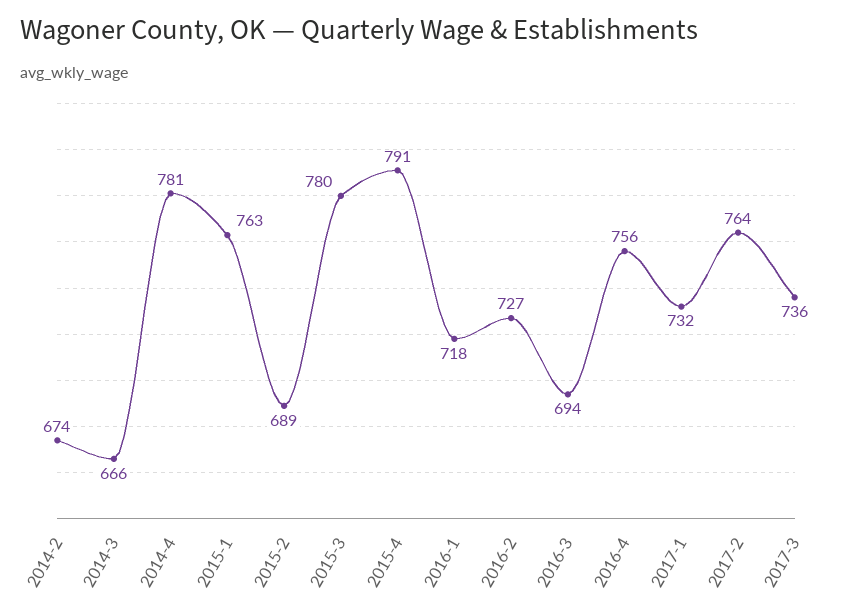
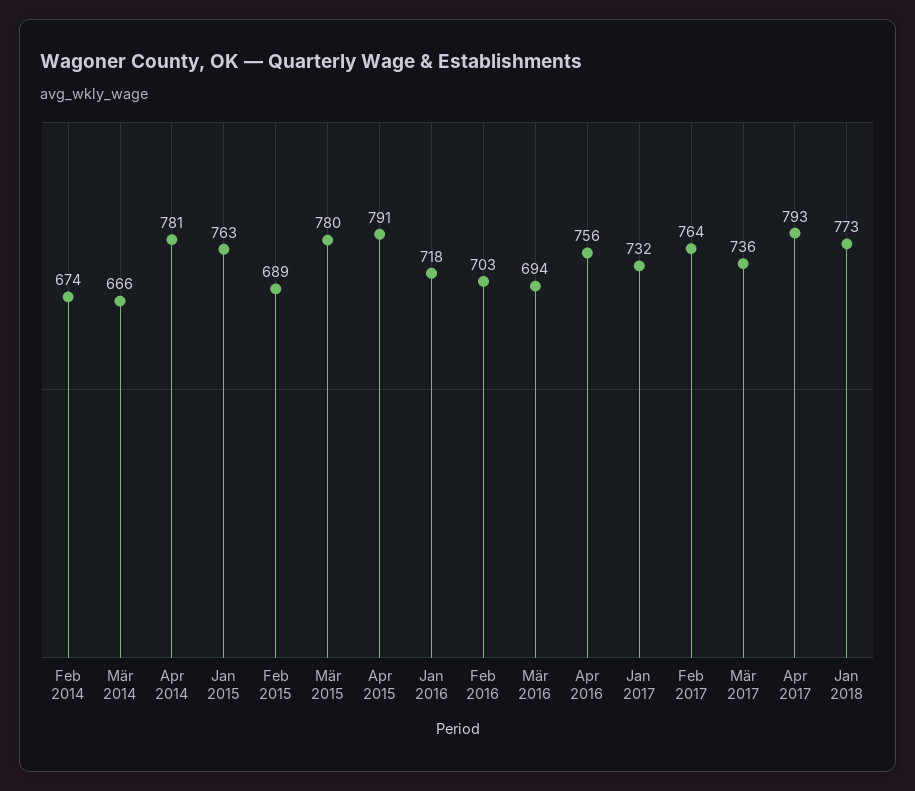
2016-2: 727 -> 703
Apr 2017: none -> 793
Jan 2018: none -> 773

